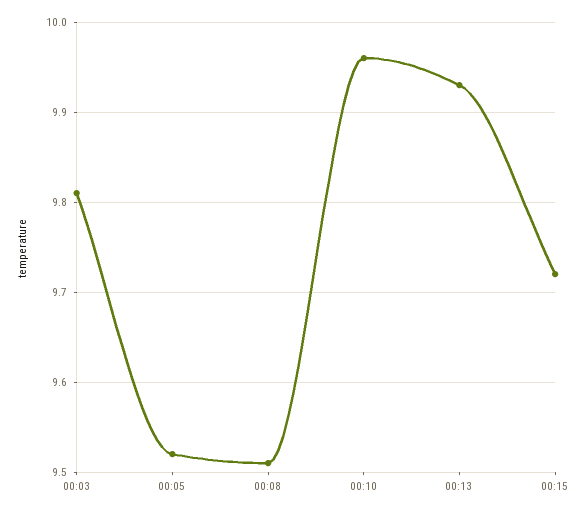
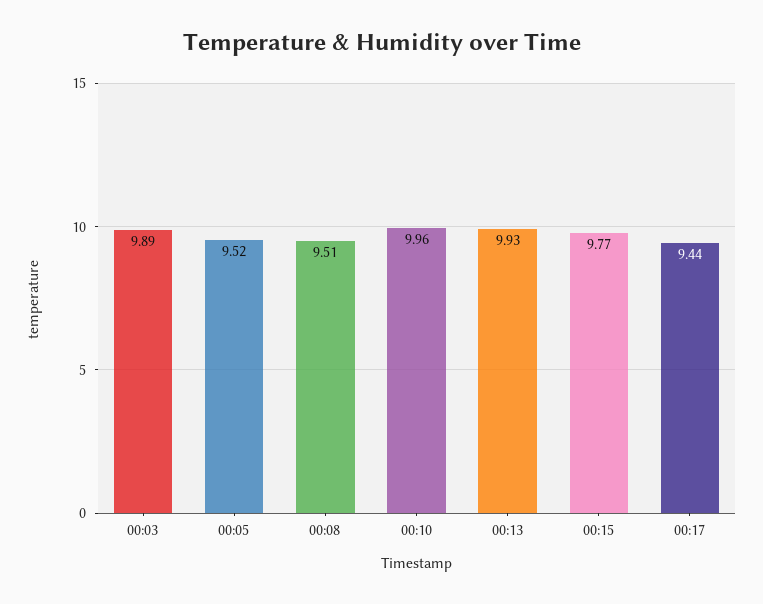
00:03: 9.81 -> 9.89
00:15: 9.72 -> 9.77
00:17: none -> 9.44

